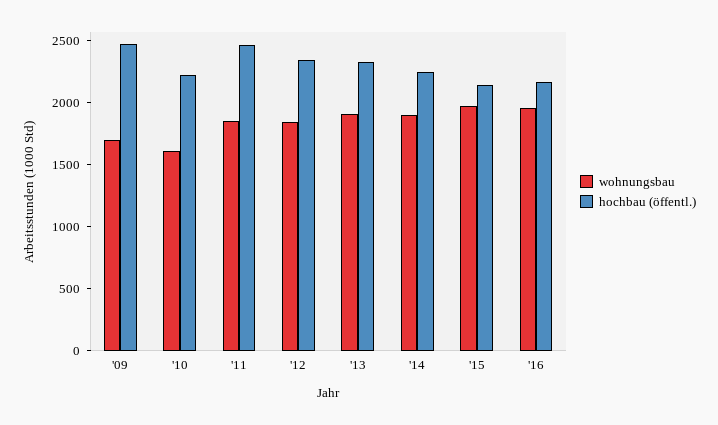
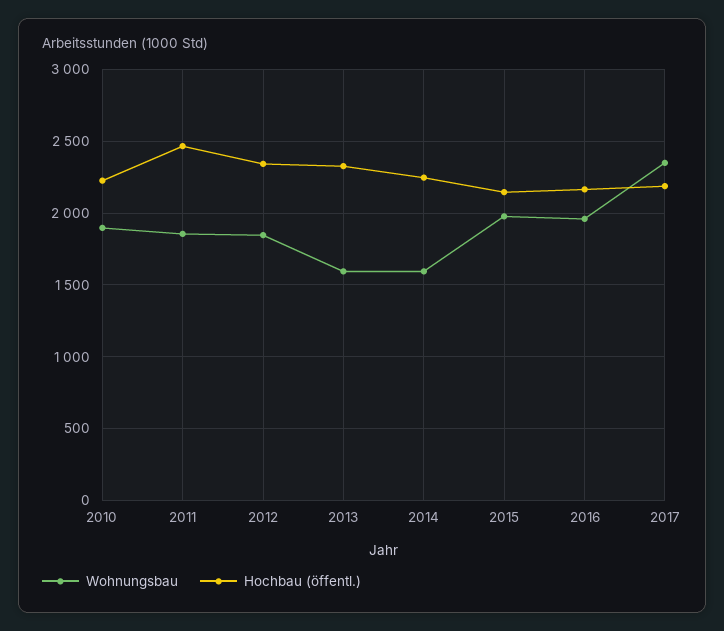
wohnungsbau, '09: 1700 -> none
hochbau (öffentl.), '09: 2500 -> none
wohnungsbau, '10: 1600 -> 1900
wohnungsbau, '13: 1900 -> 1600
wohnungsbau, '14: 1900 -> 1600
wohnungsbau, 2017: none -> 2350
hochbau (öffentl.), 2017: none -> 2200

